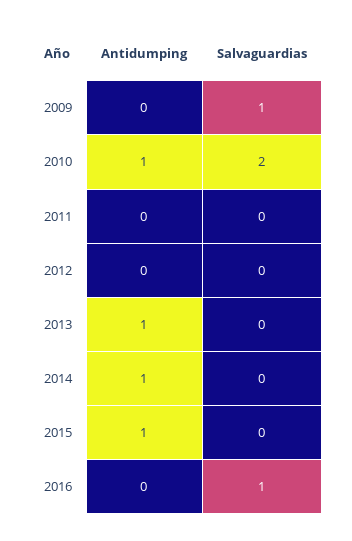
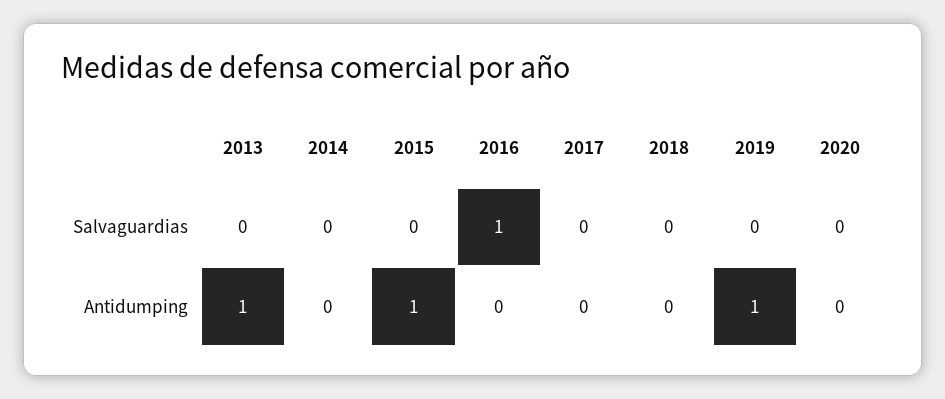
Antidumping, 2009: 0 -> none
Salvaguardias, 2009: 1 -> none
Antidumping, 2010: 1 -> none
Salvaguardias, 2010: 2 -> none
Antidumping, 2011: 0 -> none
Salvaguardias, 2011: 0 -> none
Antidumping, 2012: 0 -> none
Salvaguardias, 2012: 0 -> none
Antidumping, 2014: 1 -> 0
Salvaguardias, 2017: none -> 0
Salvaguardias, 2018: none -> 0
Salvaguardias, 2019: none -> 0
Salvaguardias, 2020: none -> 0
Antidumping, 2017: none -> 0
Antidumping, 2018: none -> 0
Antidumping, 2019: none -> 1
Antidumping, 2020: none -> 0

